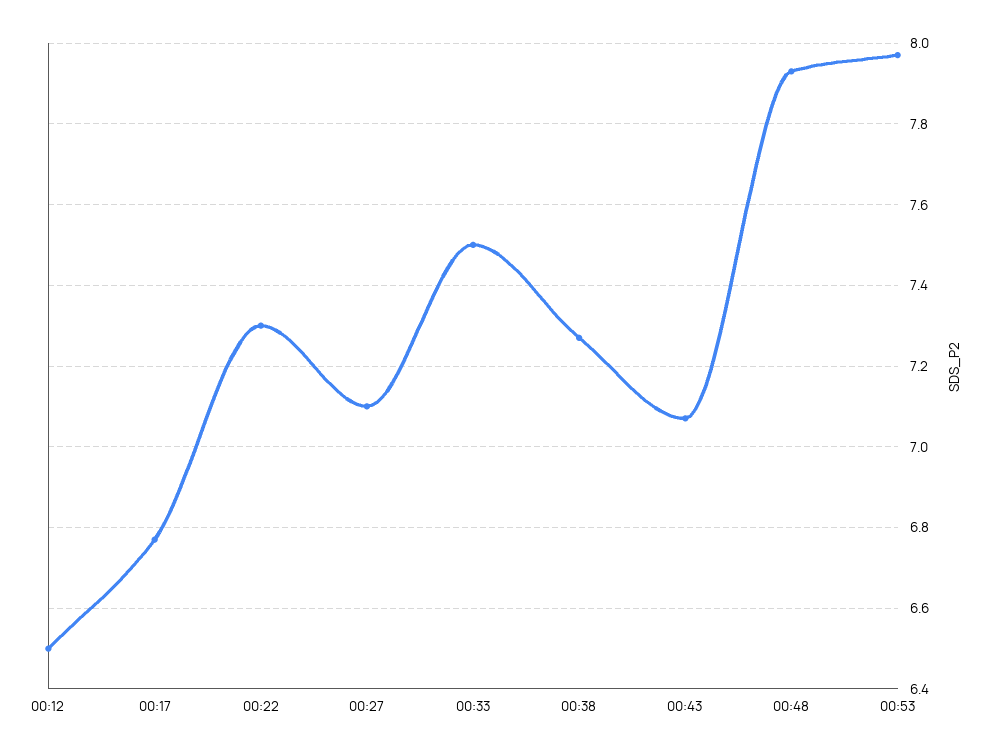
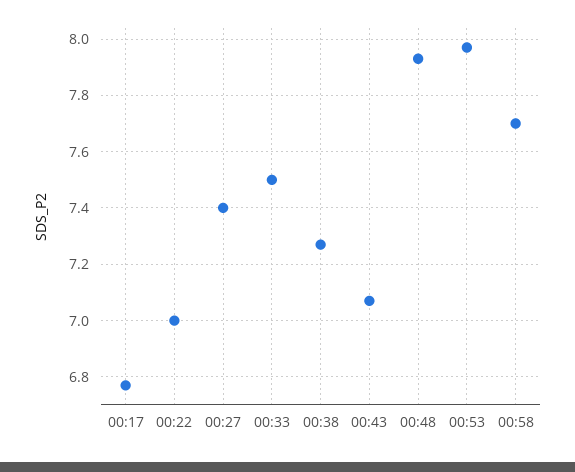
00:12: 6.5 -> none
00:22: 7.3 -> 7
00:27: 7.1 -> 7.4
00:58: none -> 7.7

